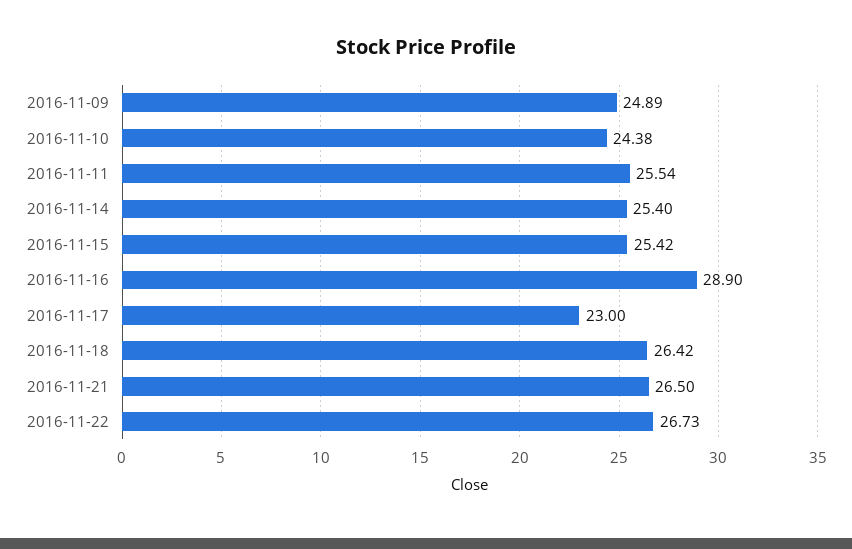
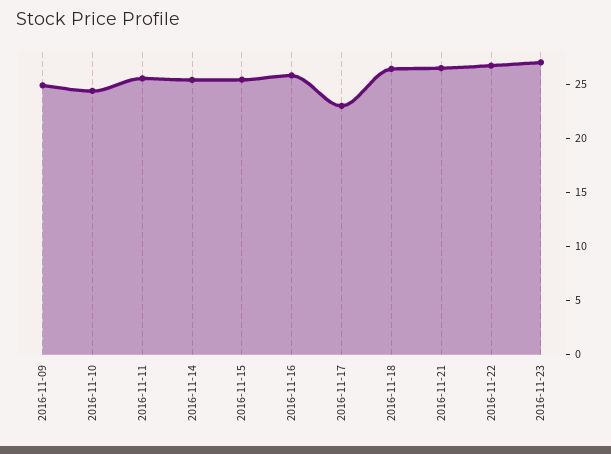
2016-11-16: 28.9 -> 26
2016-11-23: none -> 27

